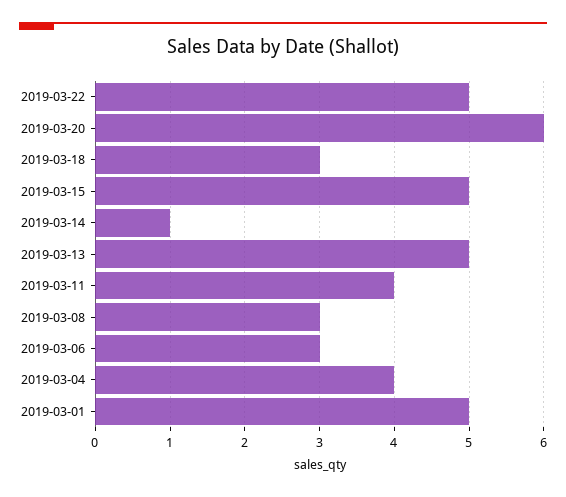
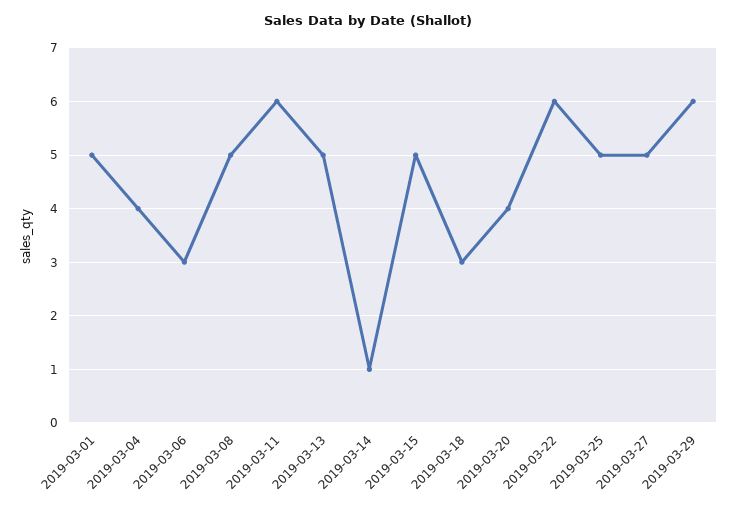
2019-03-22: 5 -> 6
2019-03-20: 6 -> 4
2019-03-11: 4 -> 6
2019-03-08: 3 -> 5
2019-03-25: none -> 5
2019-03-27: none -> 5
2019-03-29: none -> 6

